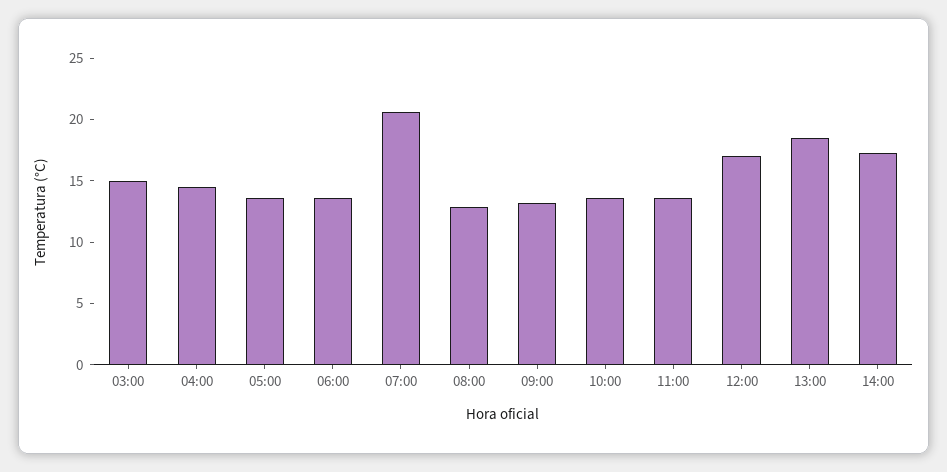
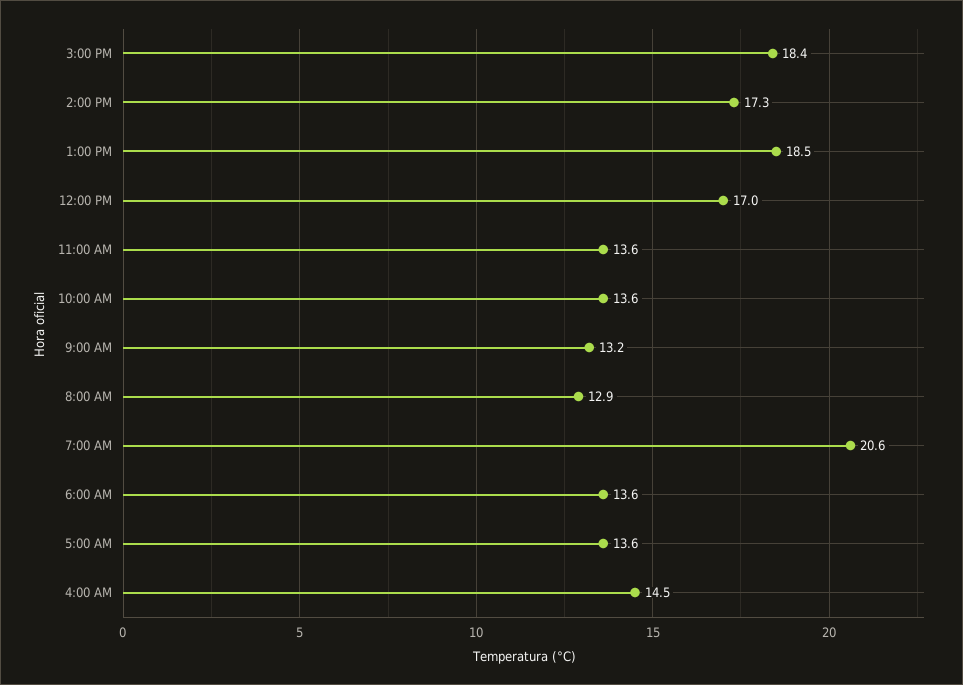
03:00: 15 -> none
3:00 PM: none -> 18.4

